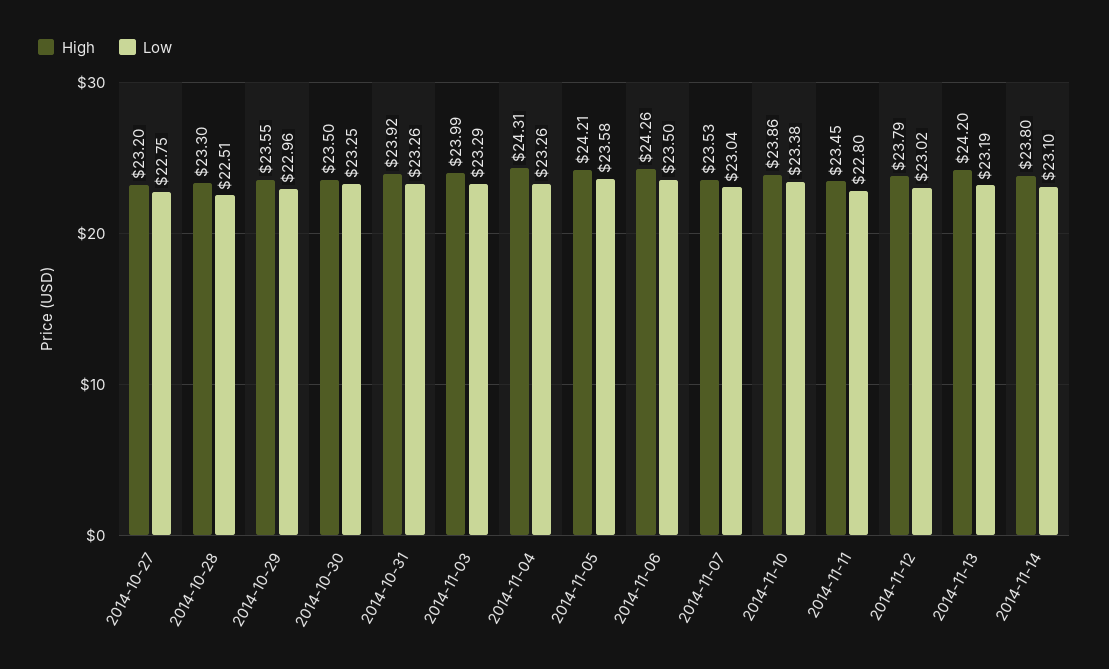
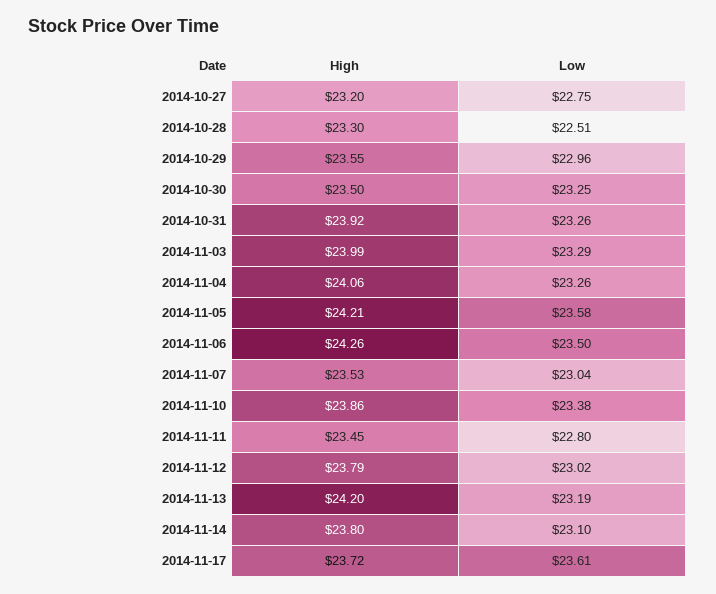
High, 2014-11-04: 24.31 -> 24.06
High, 2014-11-17: none -> 23.72
Low, 2014-11-17: none -> 23.61

